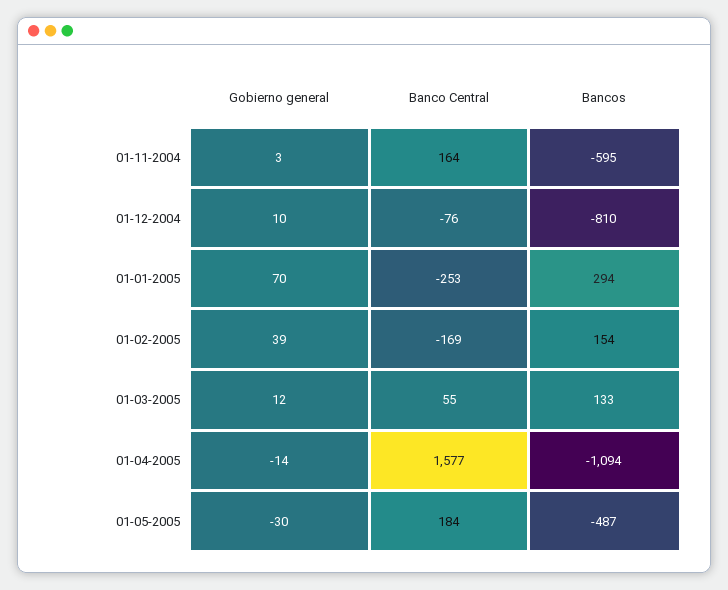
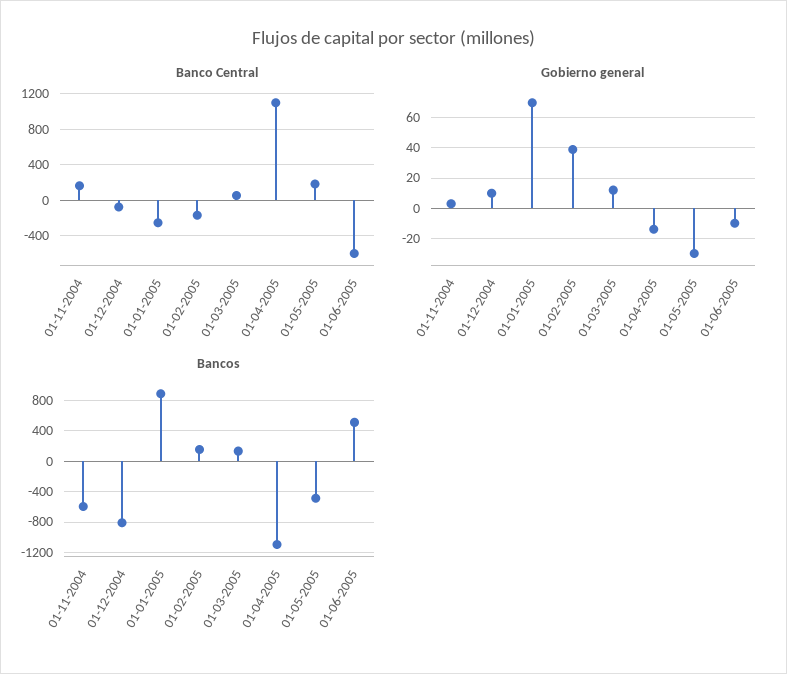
Bancos, 01-01-2005: 294 -> 900
Banco Central, 01-04-2005: 1577 -> 1100
Banco Central, 01-06-2005: none -> -600
Gobierno general, 01-06-2005: none -> -10
Bancos, 01-06-2005: none -> 500

